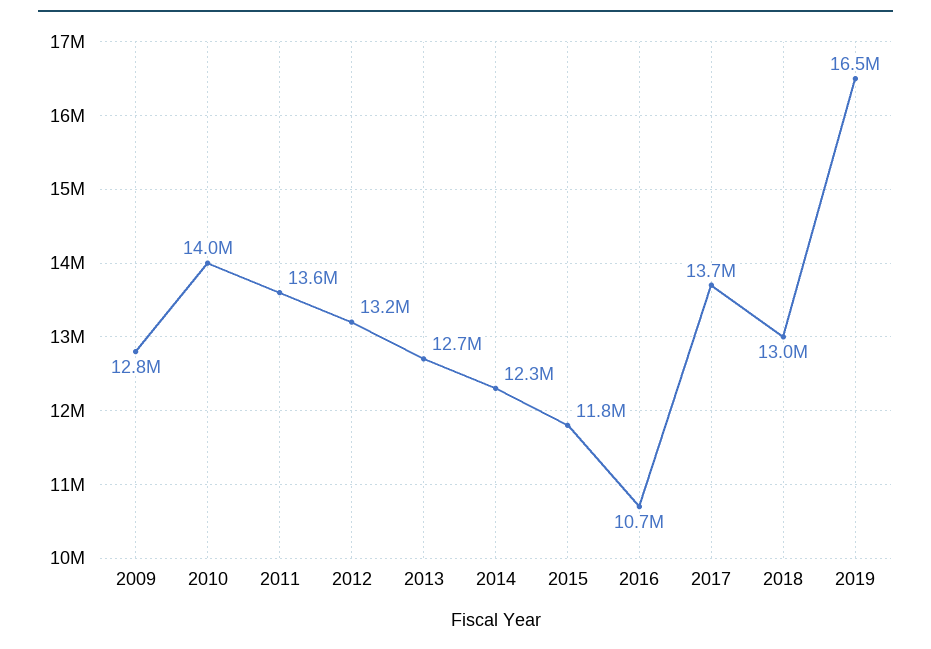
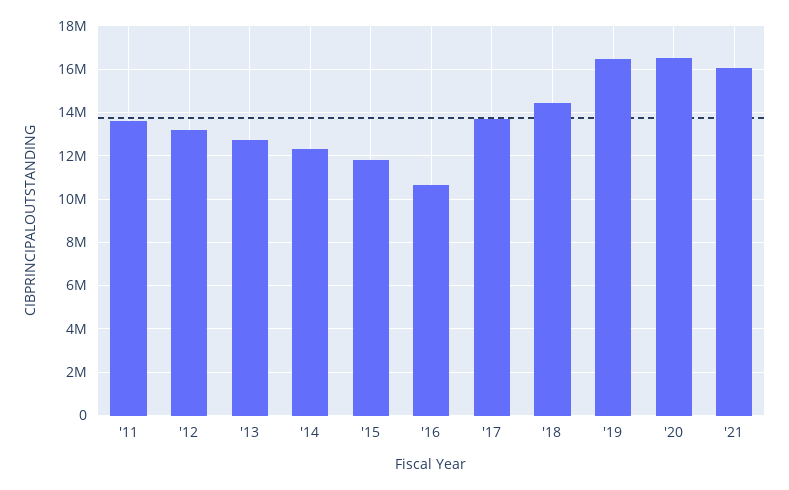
2009: 12800000 -> none
2010: 14000000 -> none
2018: 13000000 -> 14500000
'20: none -> 16500000
'21: none -> 16000000

